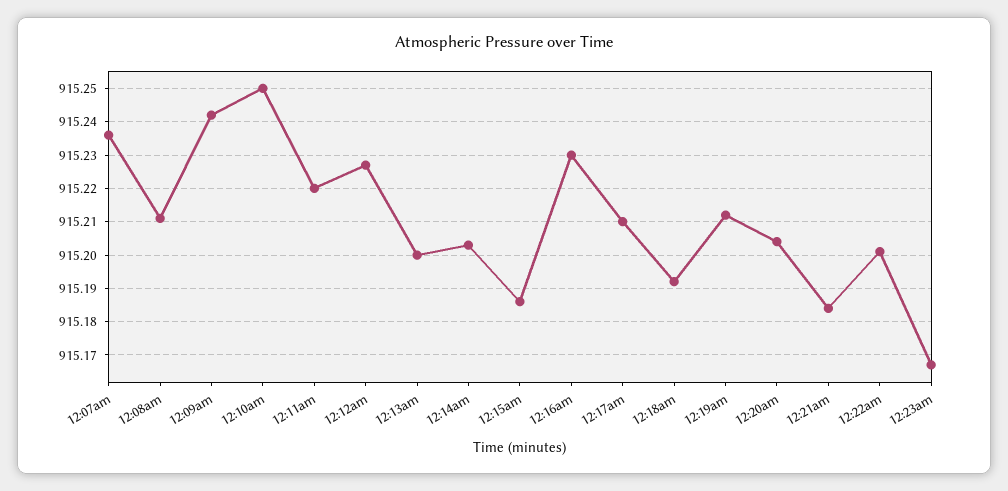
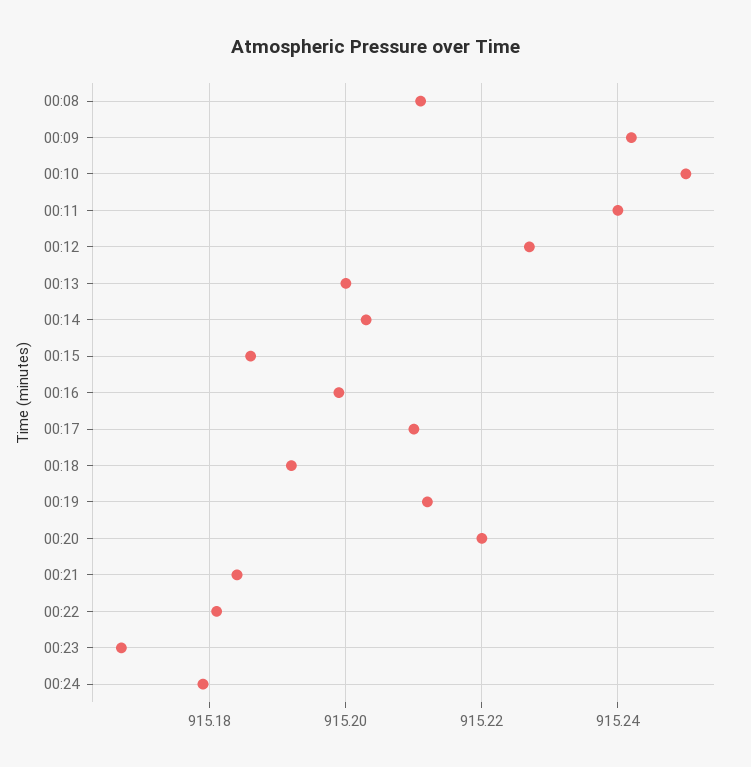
12:07am: 915.235 -> none
12:11am: 915.22 -> 915.24
12:16am: 915.23 -> 915.2
12:20am: 915.205 -> 915.22
12:22am: 915.2 -> 915.18
00:24: none -> 915.18

